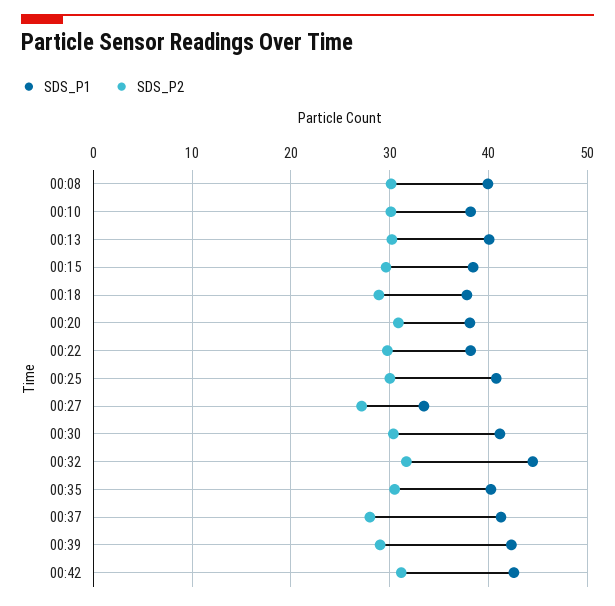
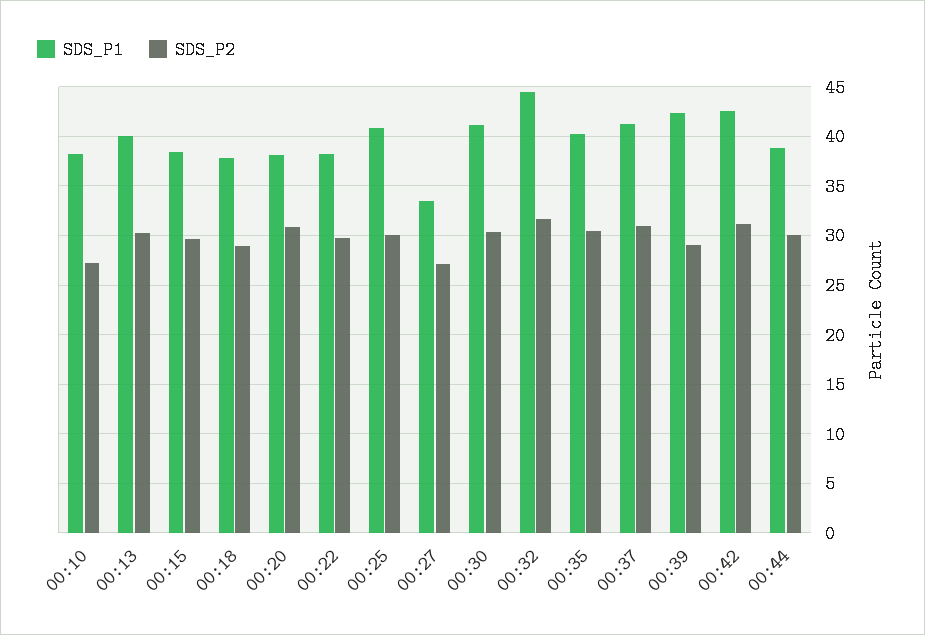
SDS_P1, 00:08: 40 -> none
SDS_P2, 00:08: 30 -> none
SDS_P2, 00:10: 30 -> 27
SDS_P2, 00:37: 28 -> 31
SDS_P1, 00:44: none -> 39
SDS_P2, 00:44: none -> 30

